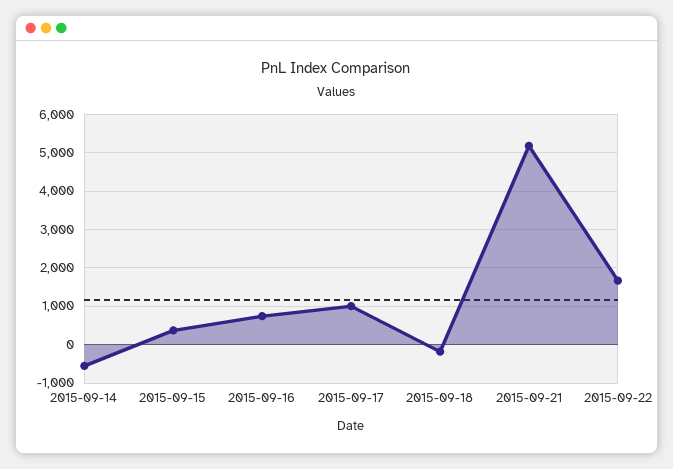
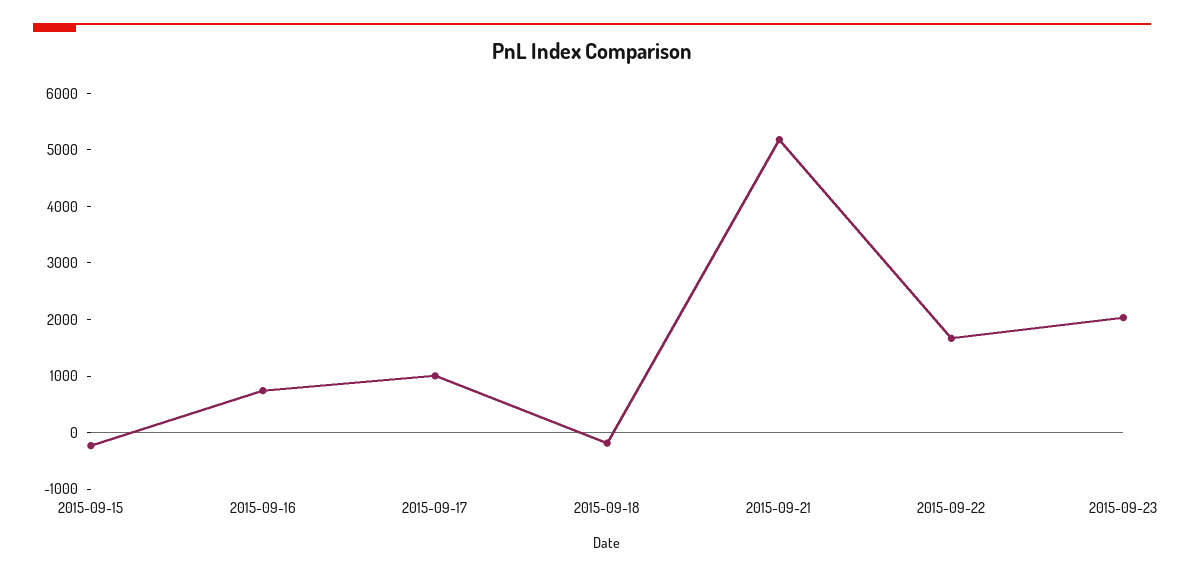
2015-09-14: -600 -> none
2015-09-15: 400 -> -200
2015-09-23: none -> 2000

